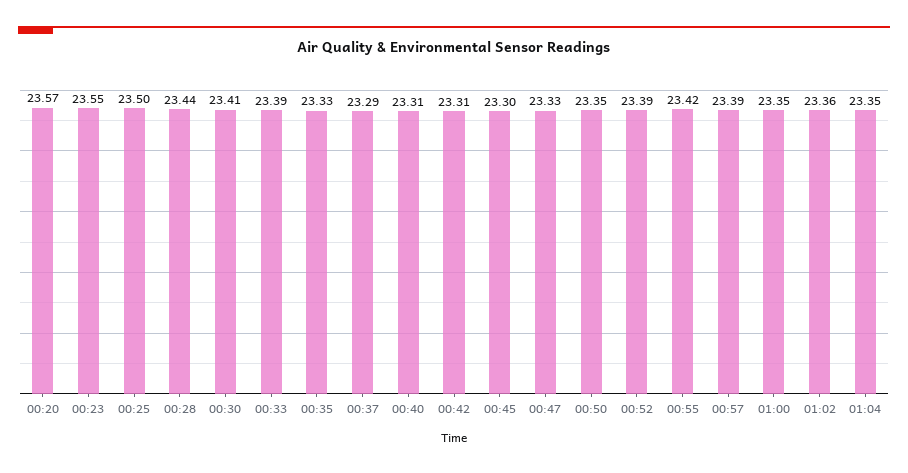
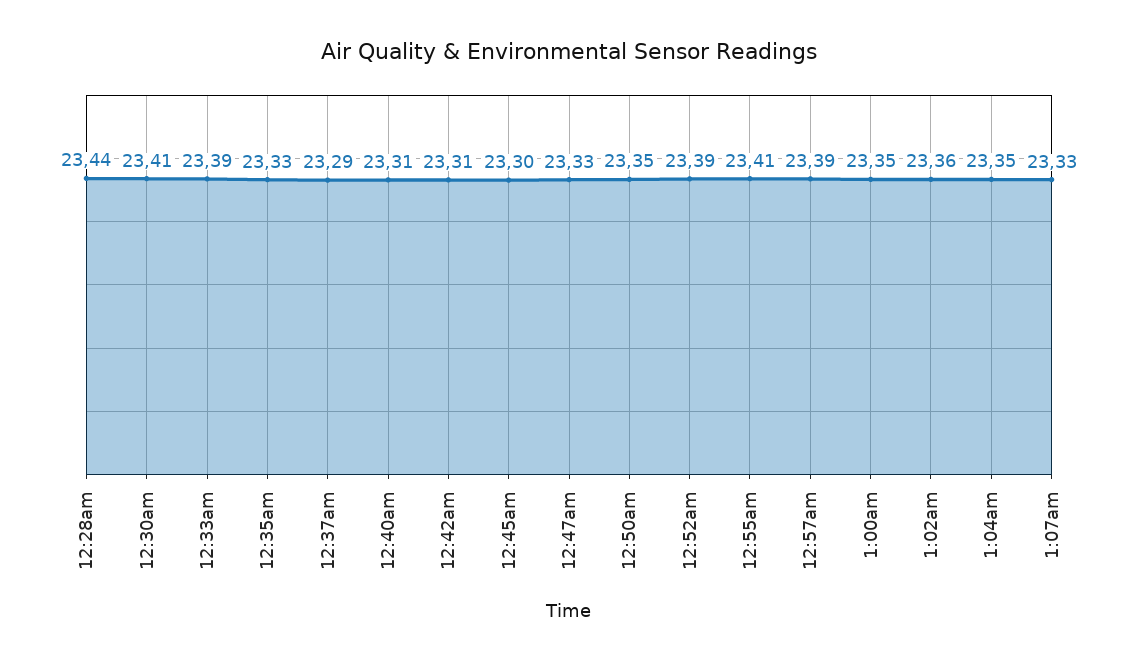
00:20: 23.57 -> none
00:23: 23.55 -> none
00:25: 23.5 -> none
00:55: 23.42 -> 23.41
1:07am: none -> 23.33

